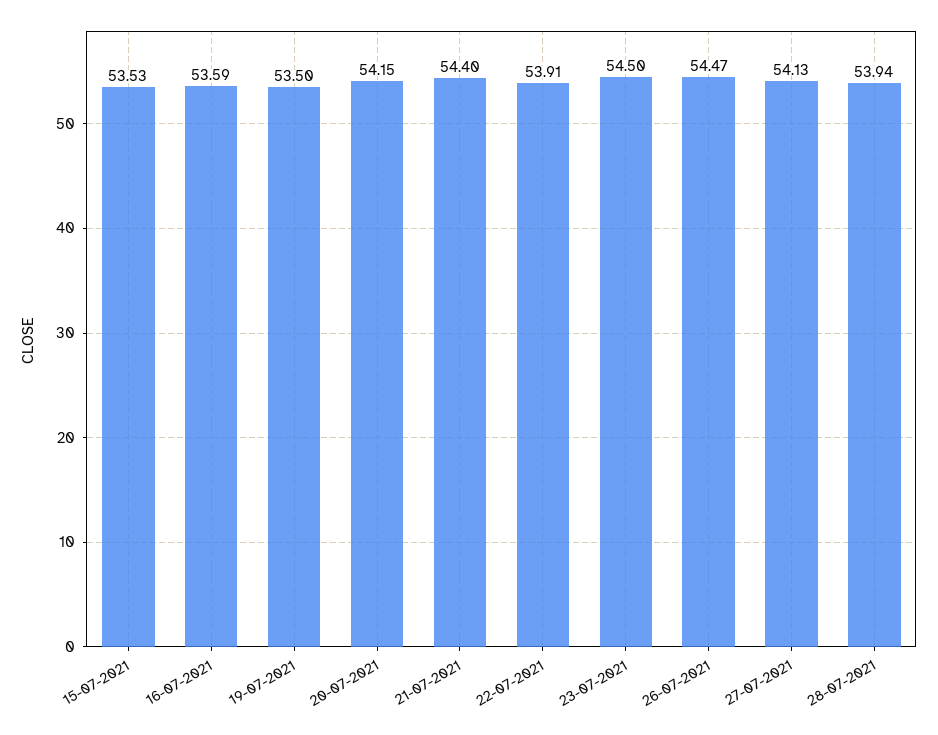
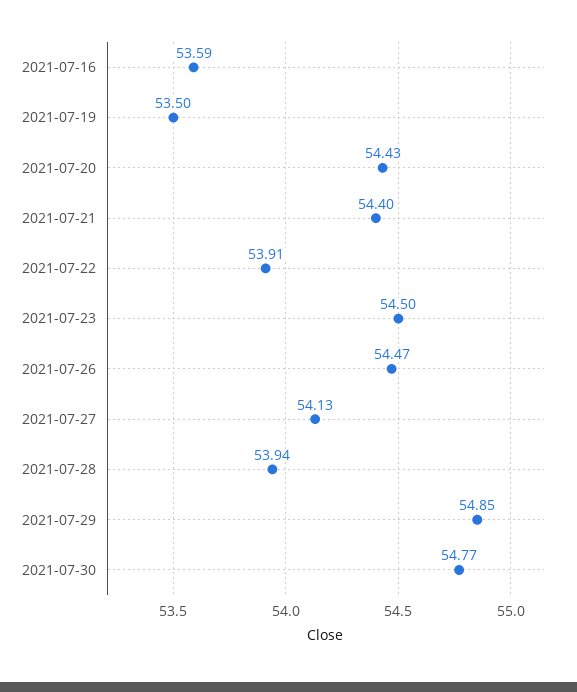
15-07-2021: 53.53 -> none
20-07-2021: 54.15 -> 54.43
2021-07-29: none -> 54.85
2021-07-30: none -> 54.77

